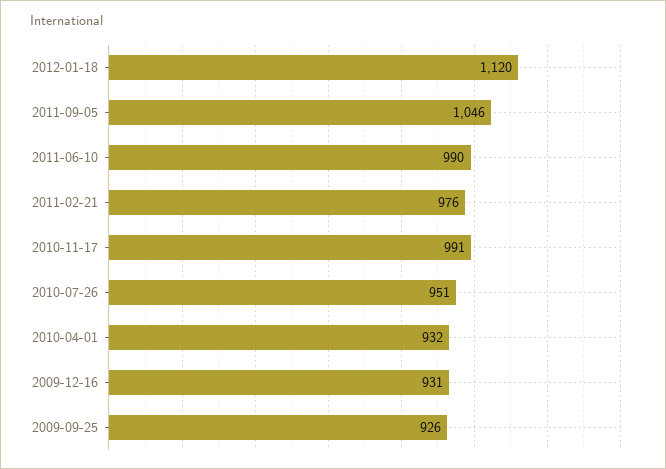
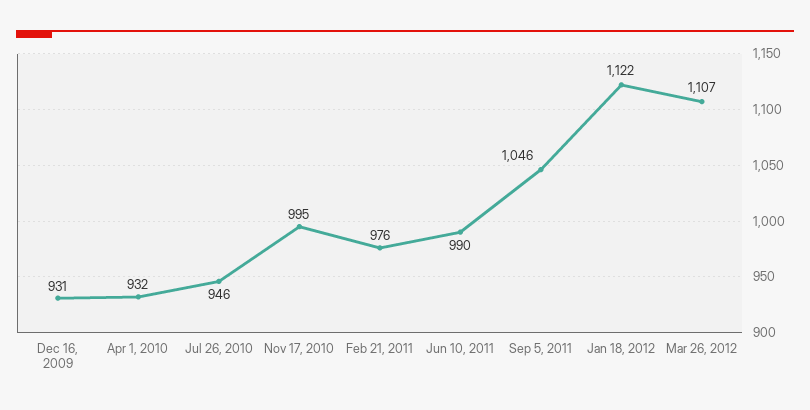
2012-01-18: 1120 -> 1122
2010-11-17: 991 -> 995
2010-07-26: 951 -> 946
2009-09-25: 926 -> none
Mar 26, 2012: none -> 1107

